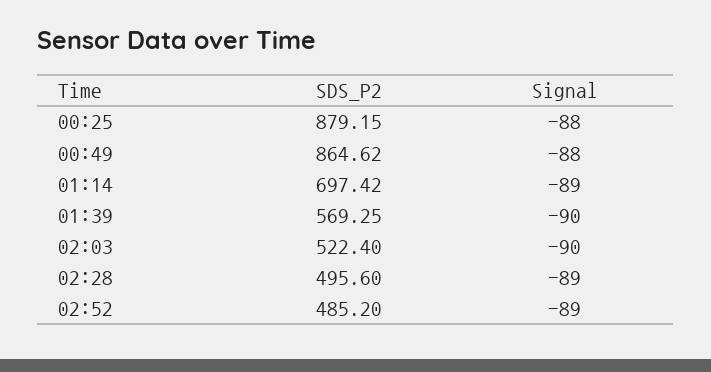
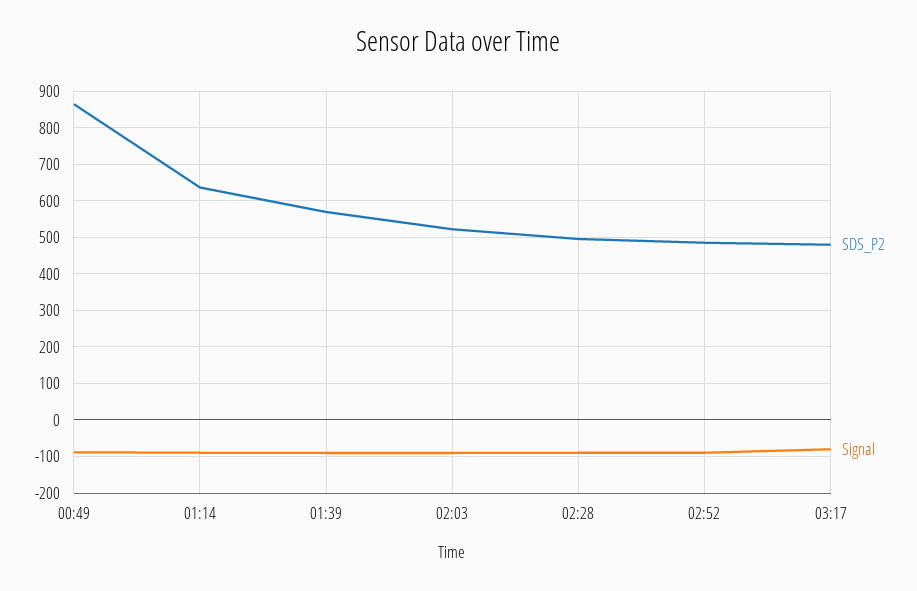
SDS_P2, 00:25: 879.15 -> none
Signal, 00:25: -88 -> none
SDS_P2, 01:14: 697.42 -> 640
SDS_P2, 03:17: none -> 480
Signal, 03:17: none -> -80

